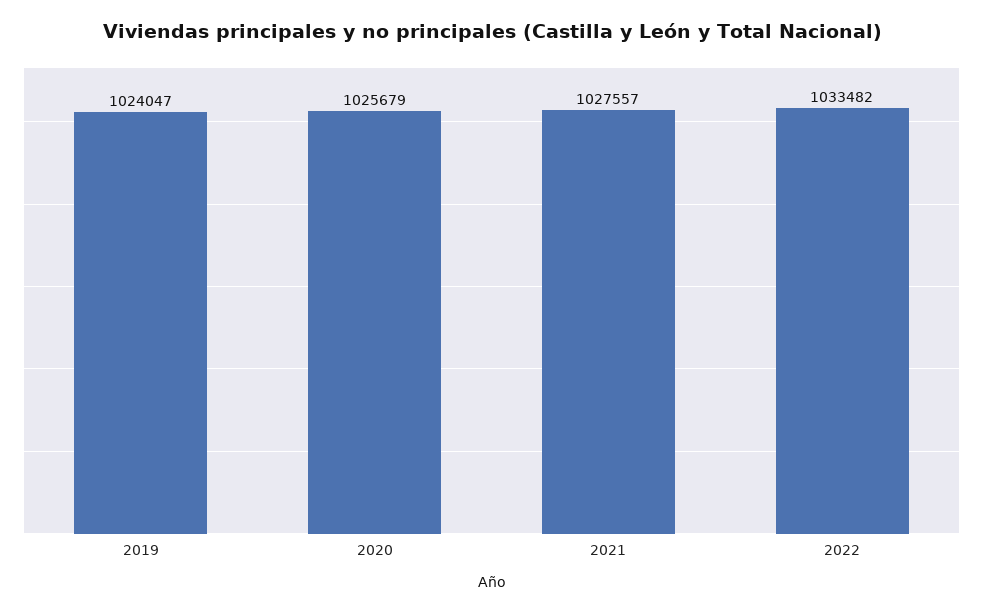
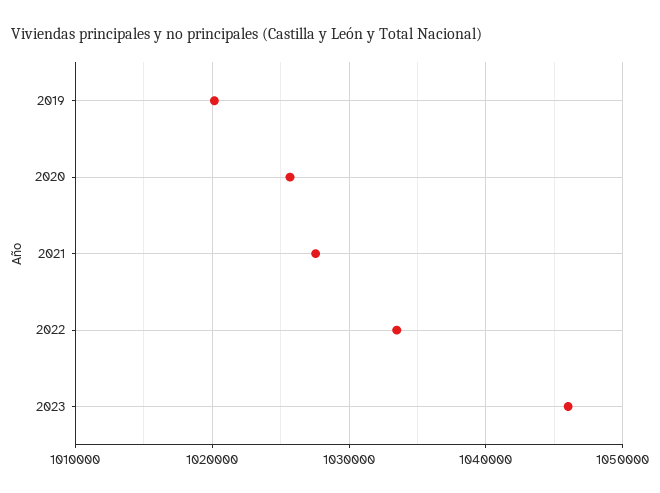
2019: 1024047 -> 1020000
2023: none -> 1046000

